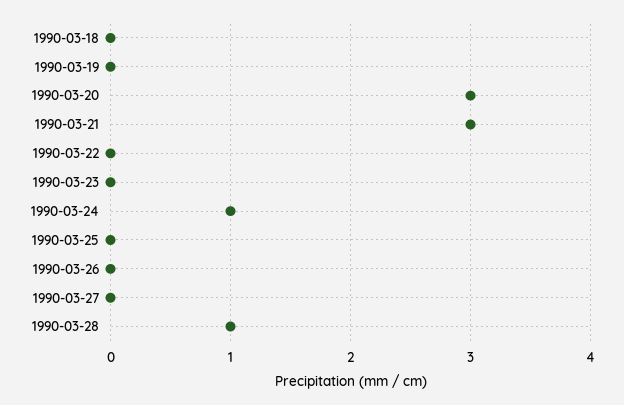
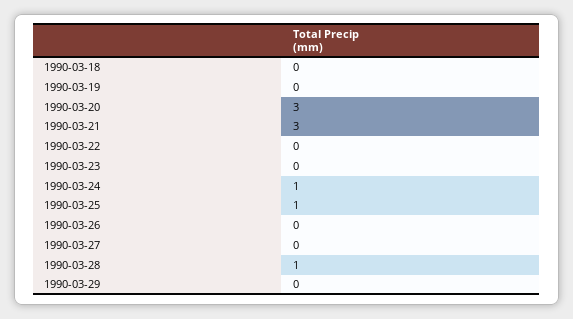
1990-03-25: 0 -> 1
1990-03-29: none -> 0

